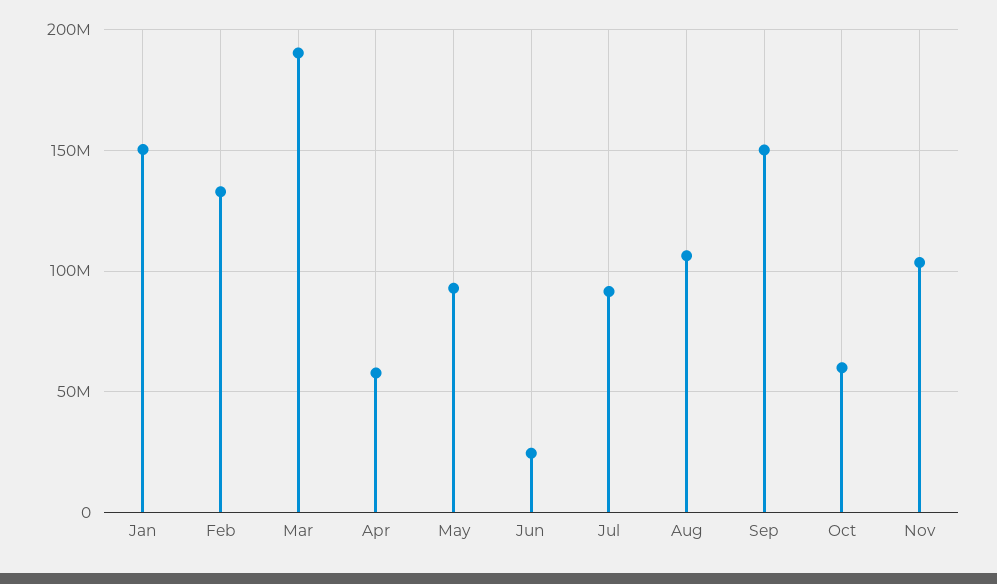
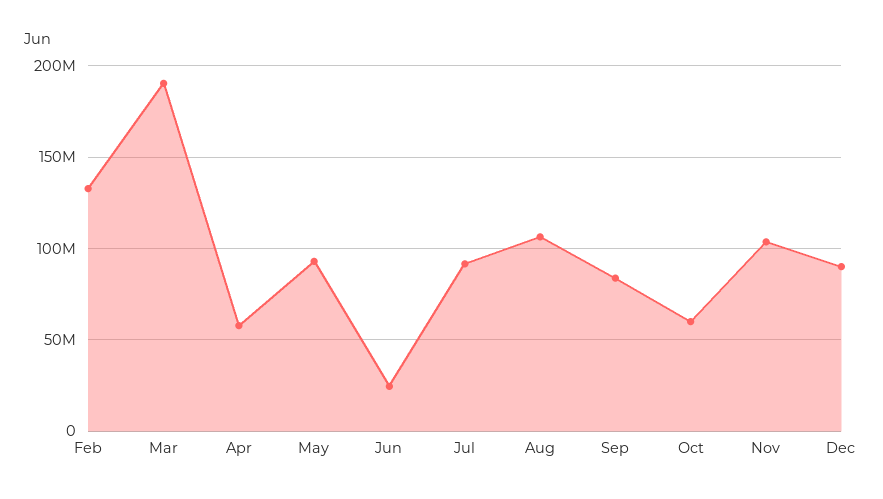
Jan: 150000000 -> none
Sep: 150000000 -> 85000000
Dec: none -> 90000000

